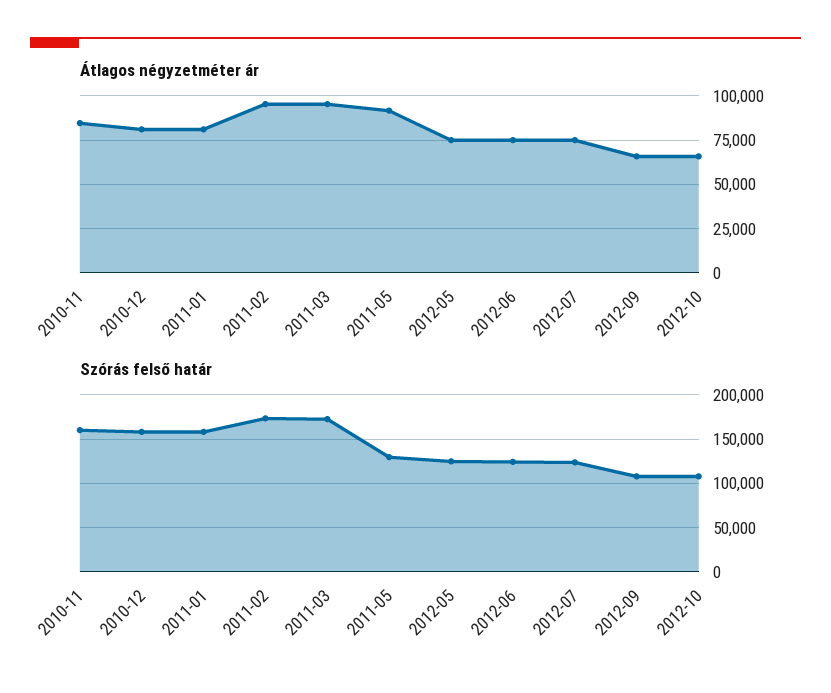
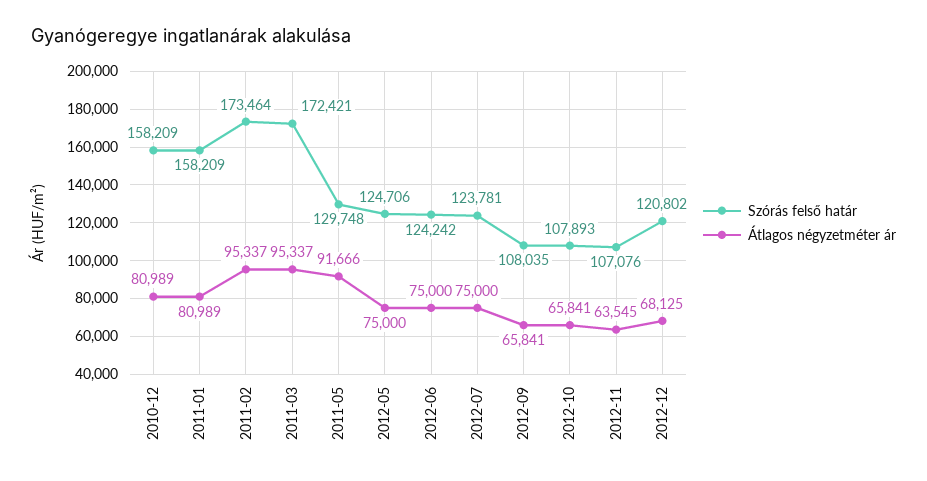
Átlagos négyzetméter ár, 2010-11: 85000 -> none
Szórás felső határ, 2010-11: 160000 -> none
Szórás felső határ, 2012-11: none -> 107076
Átlagos négyzetméter ár, 2012-11: none -> 63545
Szórás felső határ, 2012-12: none -> 120802
Átlagos négyzetméter ár, 2012-12: none -> 68125

